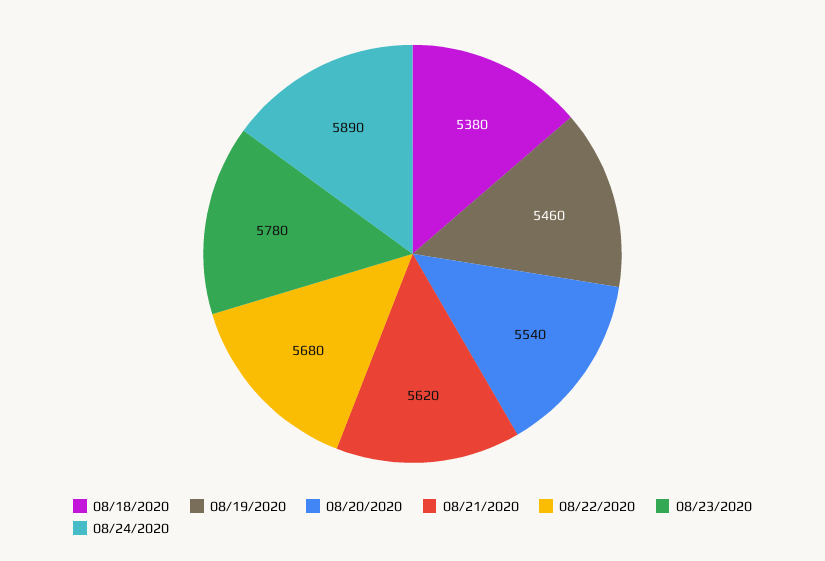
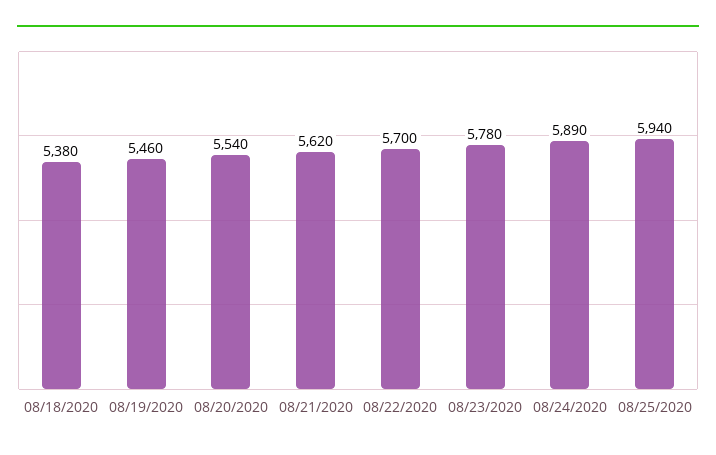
08/22/2020: 5680 -> 5700
08/25/2020: none -> 5940

